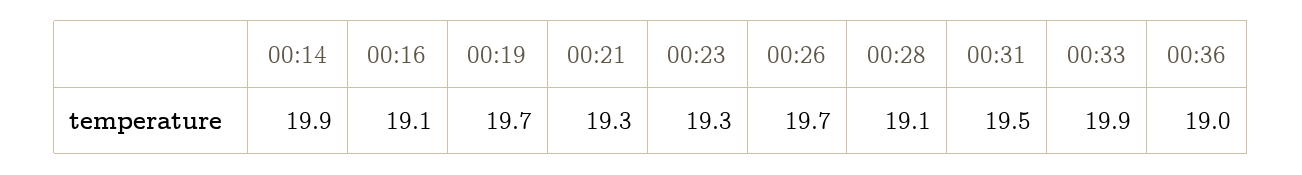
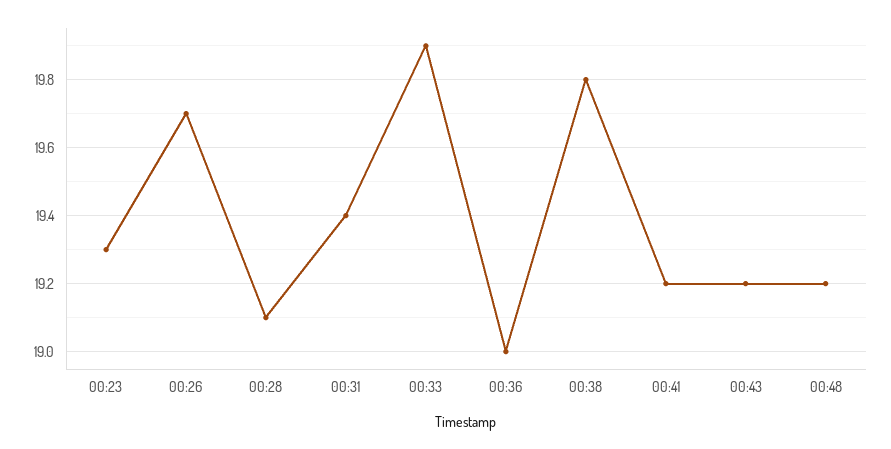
00:14: 19.9 -> none
00:16: 19.1 -> none
00:19: 19.7 -> none
00:21: 19.3 -> none
00:31: 19.5 -> 19.4
00:38: none -> 19.8
00:41: none -> 19.2
00:43: none -> 19.2
00:48: none -> 19.2

